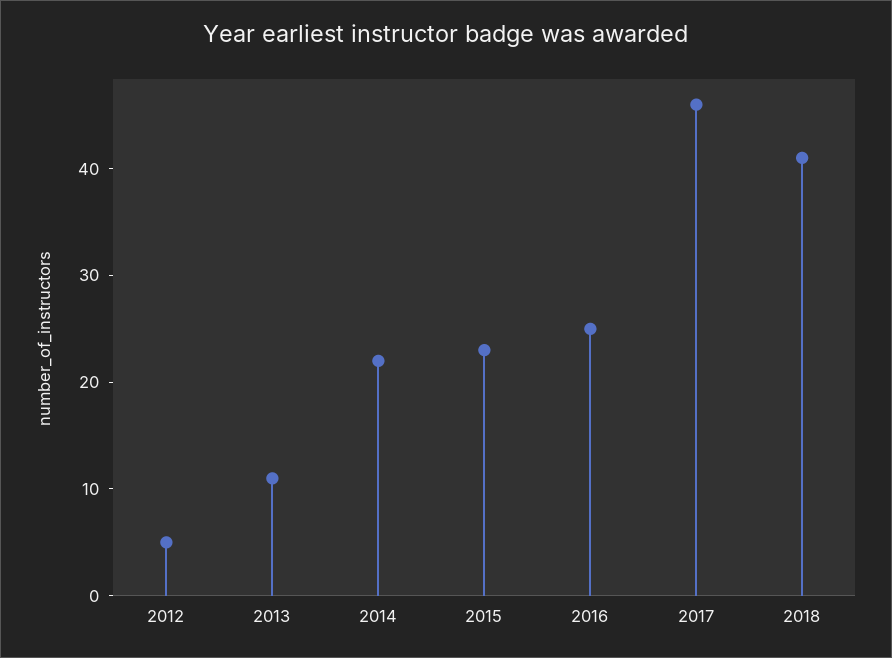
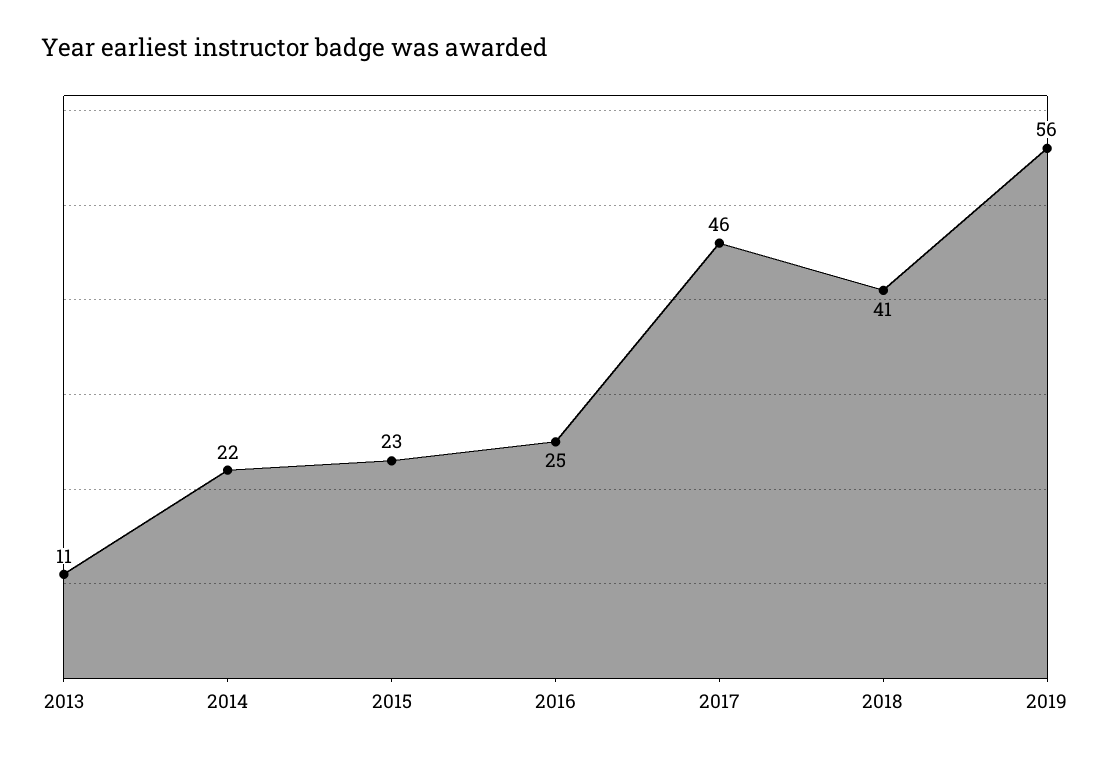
2012: 5 -> none
2019: none -> 56

